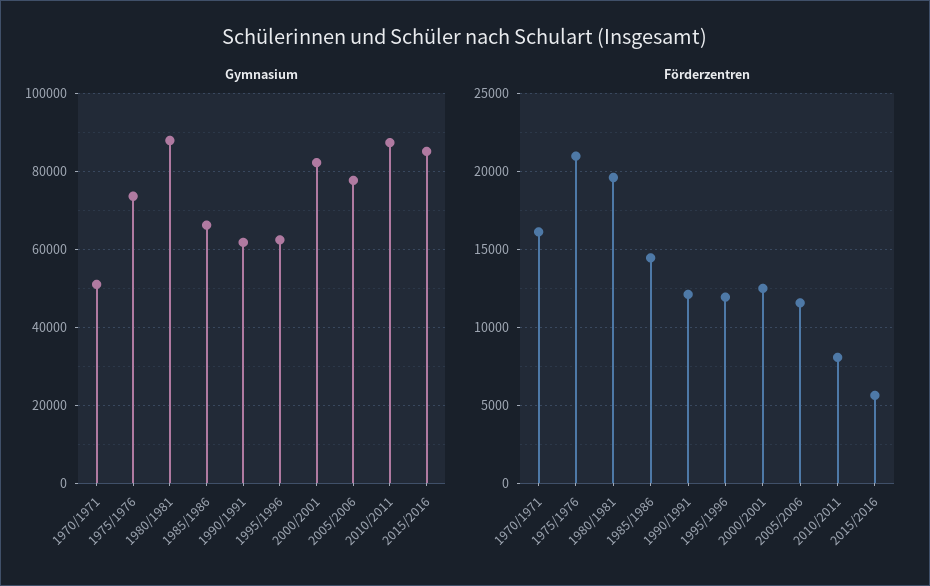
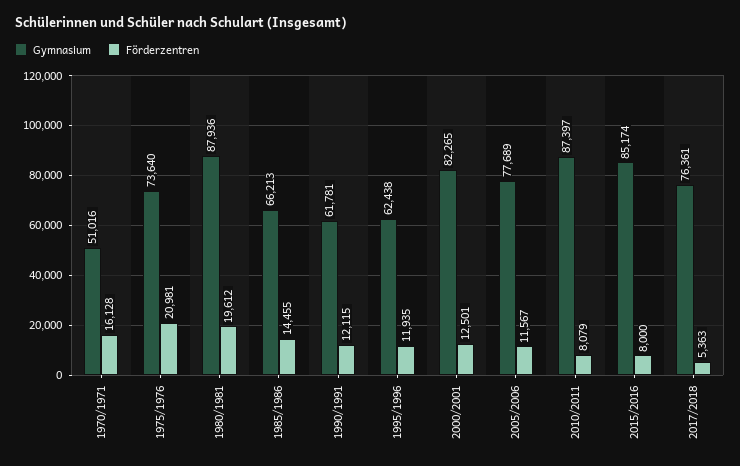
Förderzentren, 2015/2016: 5500 -> 8000
Gymnasium, 2017/2018: none -> 76361
Förderzentren, 2017/2018: none -> 5363

